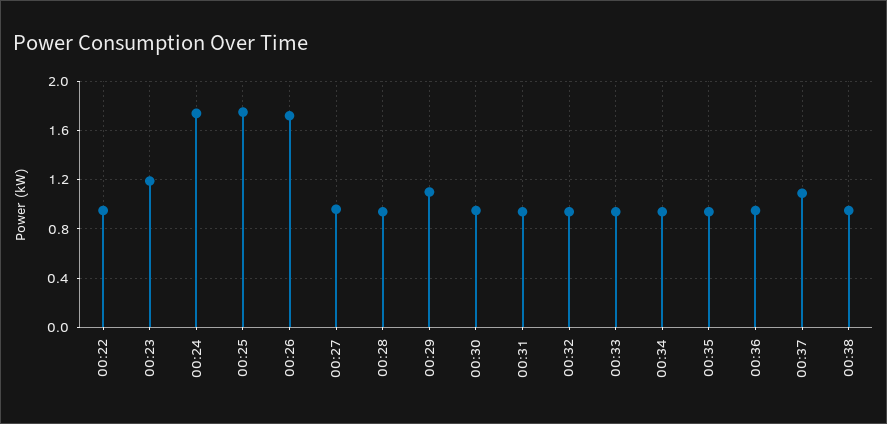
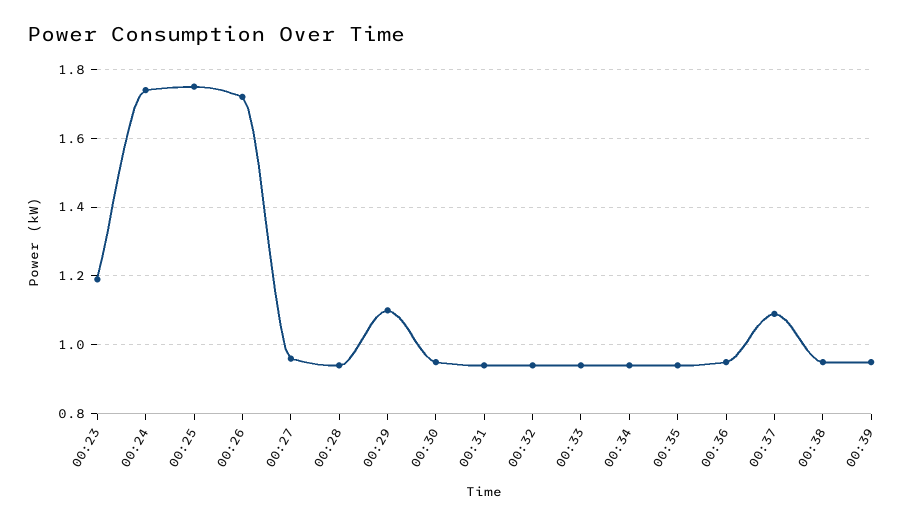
00:22: 0.95 -> none
00:39: none -> 0.95

